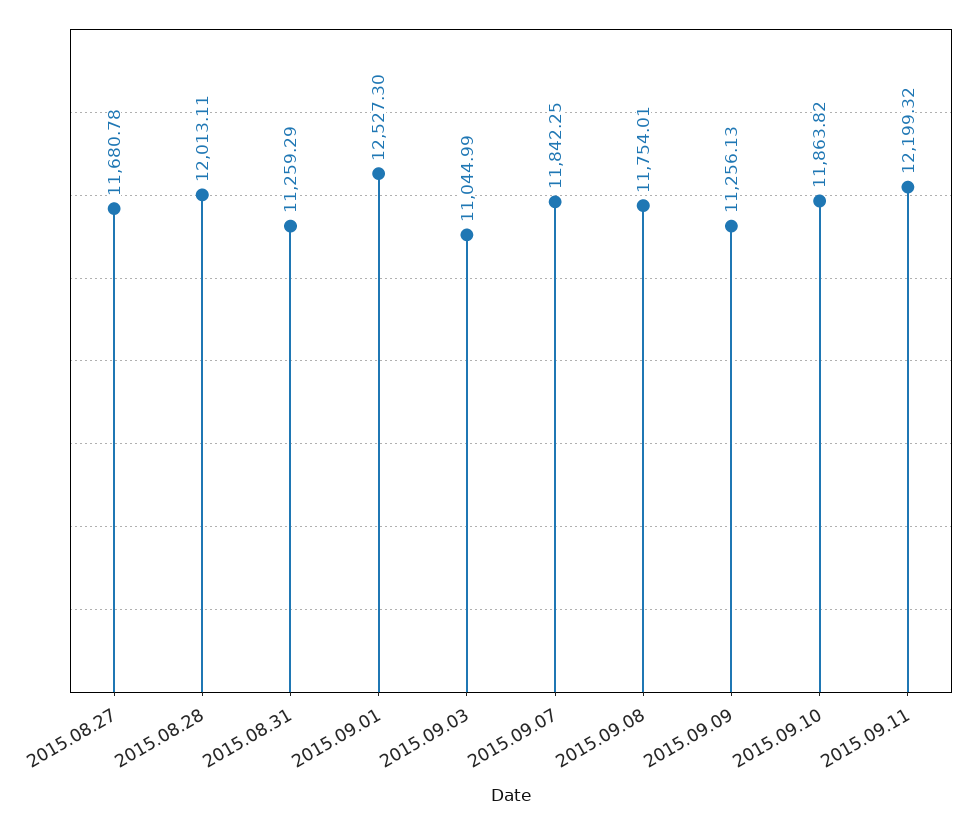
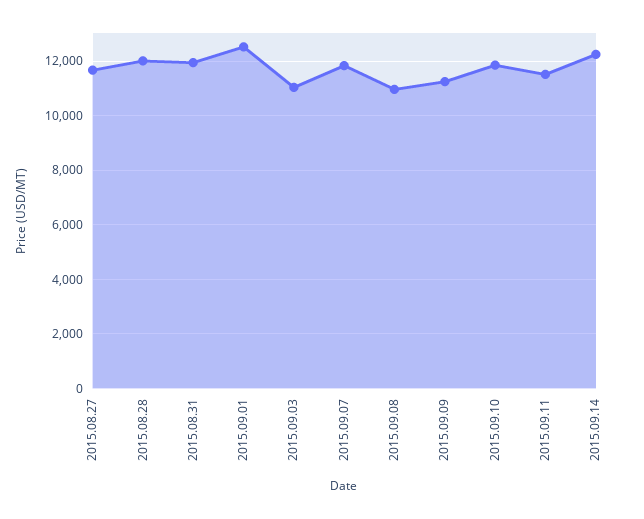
2015.08.31: 11259.29 -> 12000
2015.09.08: 11754.01 -> 11000
2015.09.11: 12199.32 -> 11500
2015.09.14: none -> 12250

